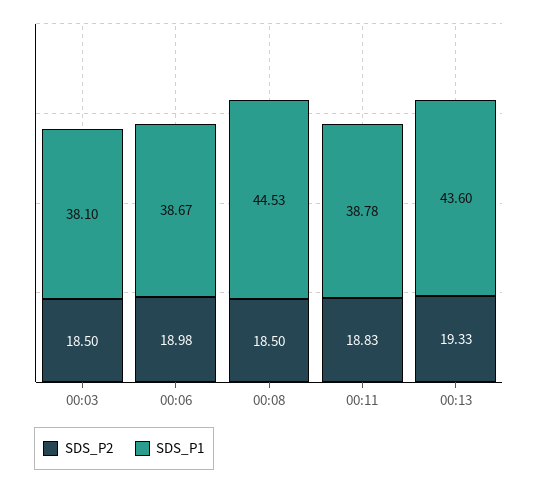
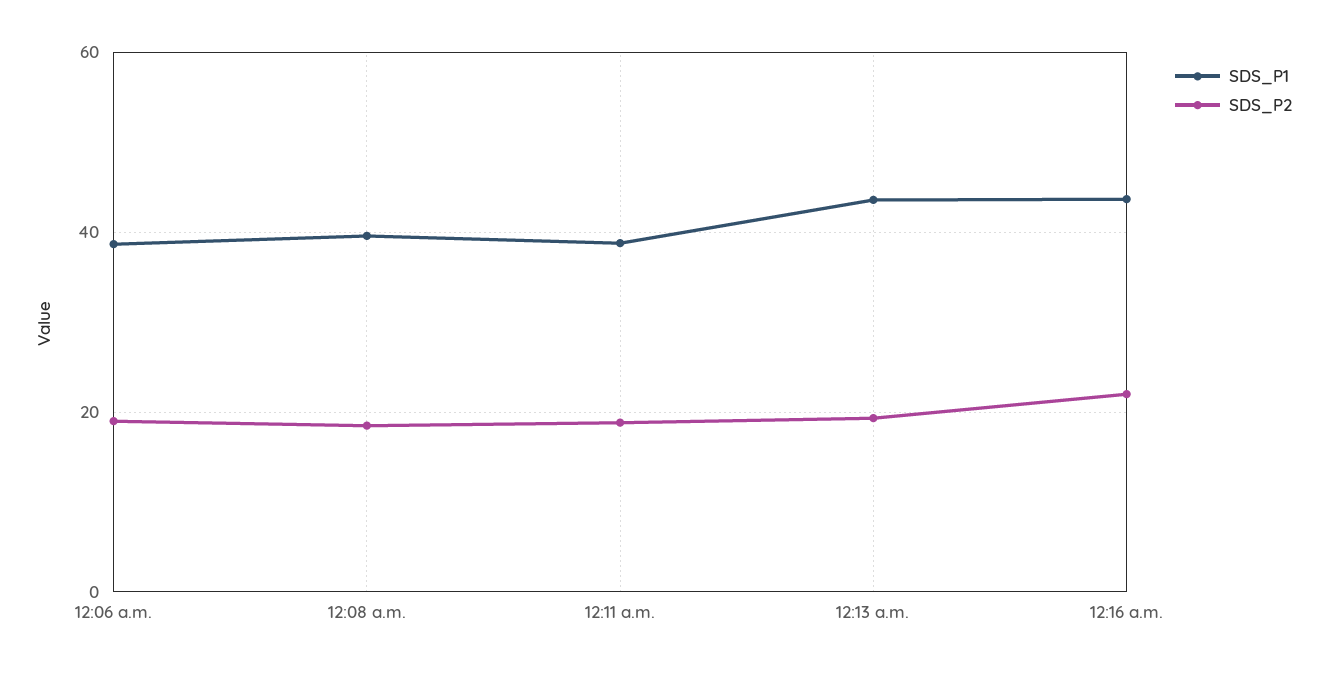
SDS_P2, 00:03: 18.5 -> none
SDS_P1, 00:03: 38.1 -> none
SDS_P1, 00:08: 44.53 -> 40
SDS_P1, 12:16 a.m.: none -> 44
SDS_P2, 12:16 a.m.: none -> 22

